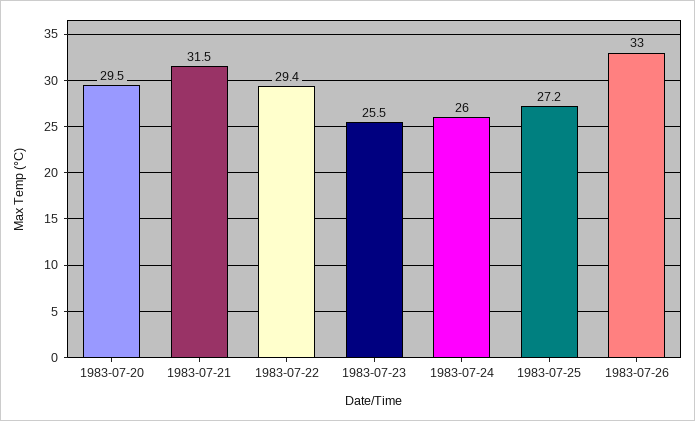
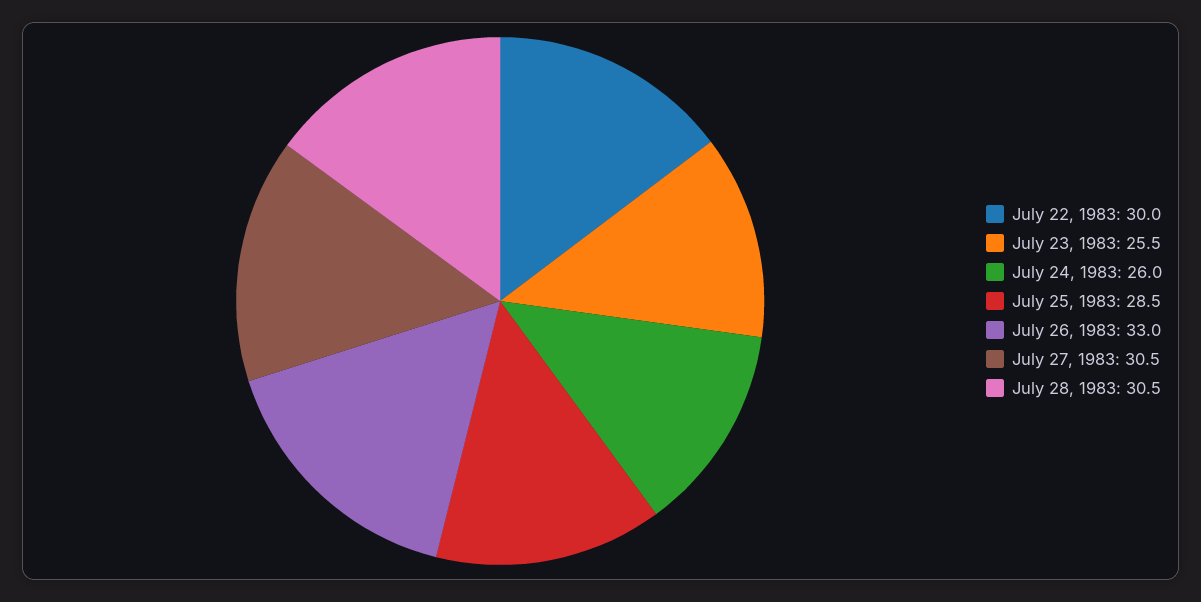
1983-07-20: 29.5 -> none
1983-07-21: 31.5 -> none
1983-07-22: 29.4 -> 30
1983-07-25: 27.2 -> 28.5
July 27, 1983: none -> 30.5
July 28, 1983: none -> 30.5

